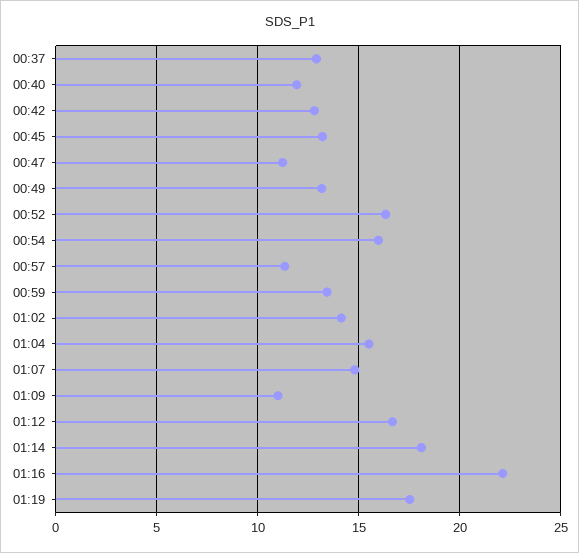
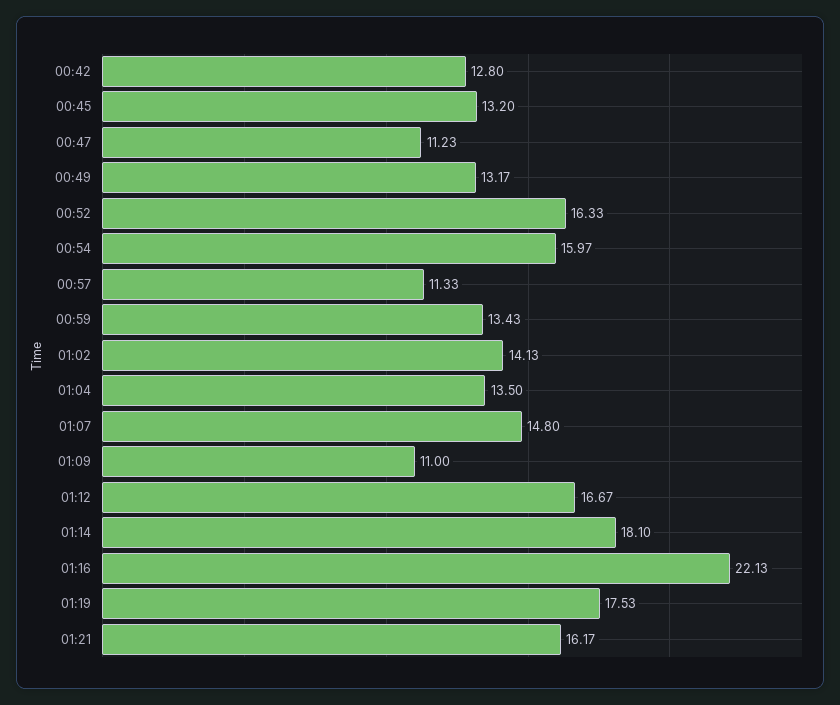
00:37: 13 -> none
00:40: 12 -> none
01:04: 15.5 -> 13.5
01:21: none -> 16.17

